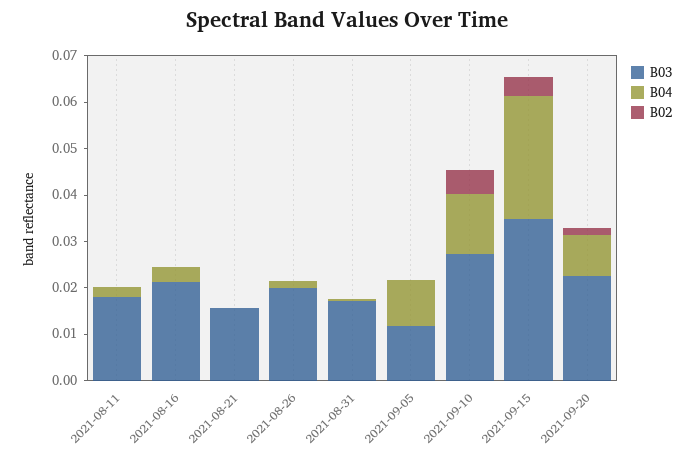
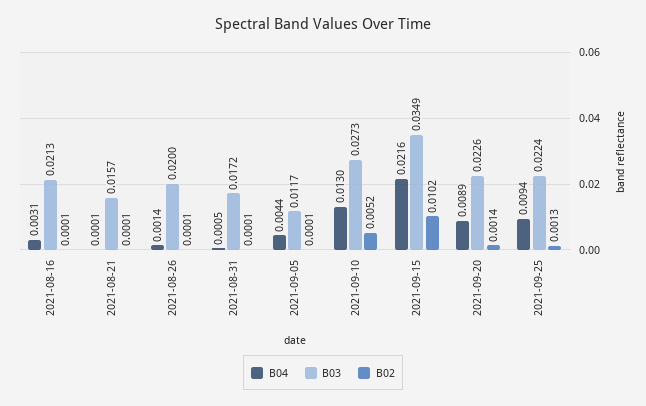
B03, 2021-08-11: 0.018 -> none
B04, 2021-08-11: 0.002 -> none
B02, 2021-08-11: 0 -> none
B04, 2021-09-05: 0.01 -> 0.0044
B04, 2021-09-15: 0.026 -> 0.0216
B02, 2021-09-15: 0.004 -> 0.0102
B04, 2021-09-25: none -> 0.0094
B03, 2021-09-25: none -> 0.0224
B02, 2021-09-25: none -> 0.0013

